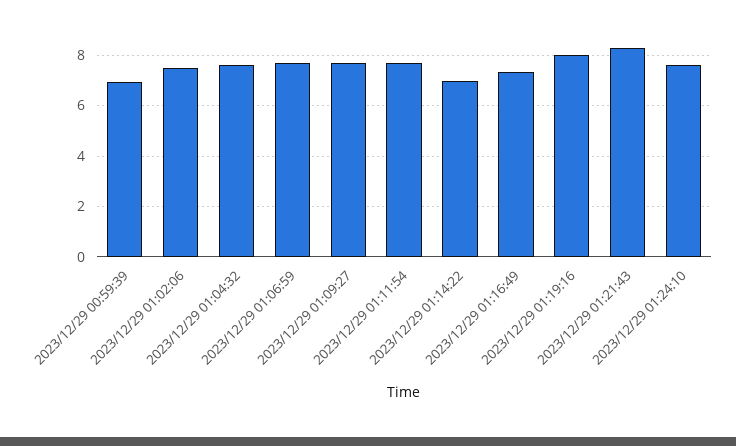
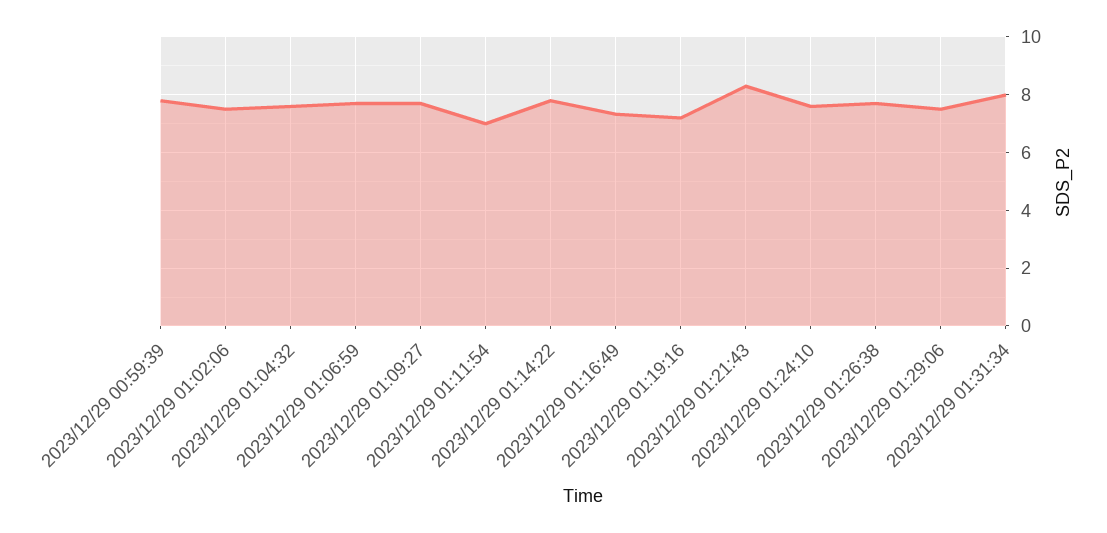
2023/12/29 00:59:39: 7 -> 7.75
2023/12/29 01:11:54: 7.75 -> 7
2023/12/29 01:14:22: 7 -> 7.75
2023/12/29 01:19:16: 8 -> 7.25
2023/12/29 01:26:38: none -> 7.75
2023/12/29 01:29:06: none -> 7.5
2023/12/29 01:31:34: none -> 8

